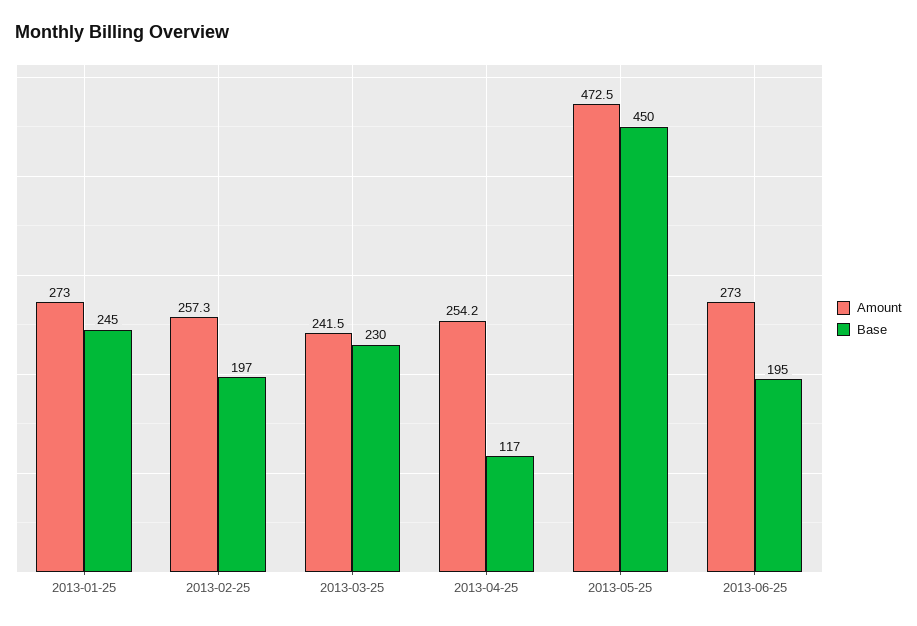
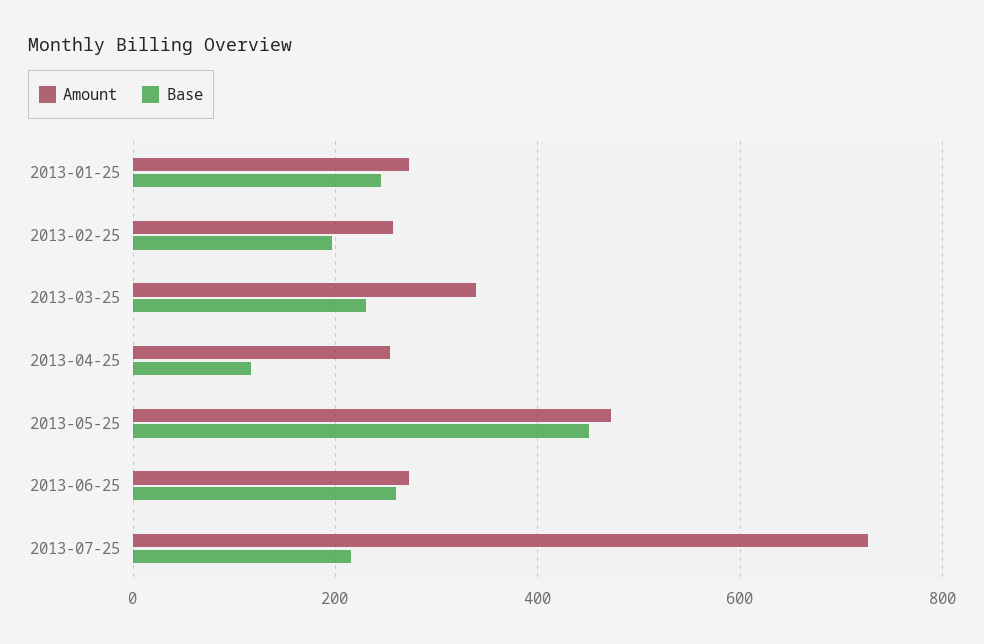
Amount, 2013-03-25: 241.5 -> 340
Base, 2013-06-25: 195 -> 260
Amount, 2013-07-25: none -> 720
Base, 2013-07-25: none -> 220

